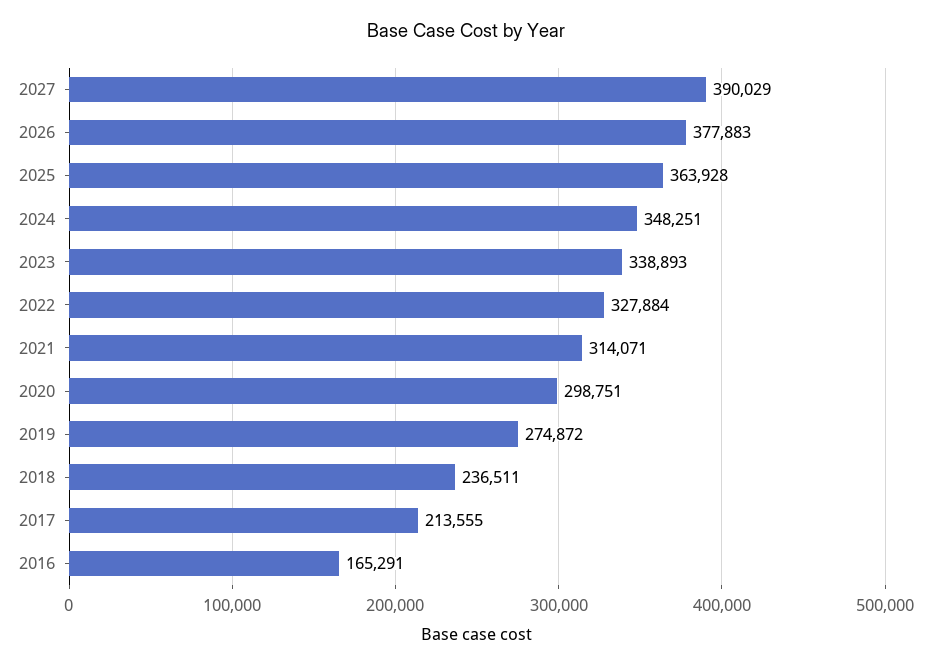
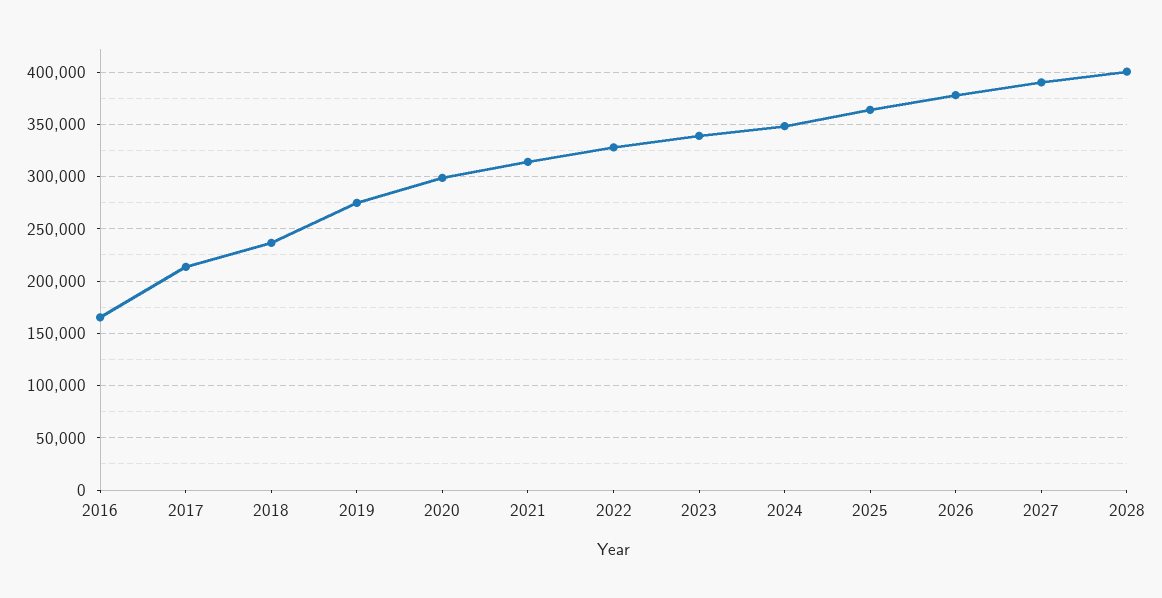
2028: none -> 400000

